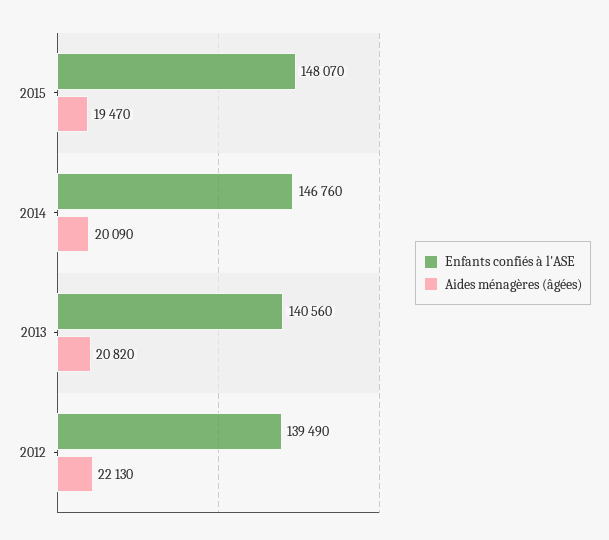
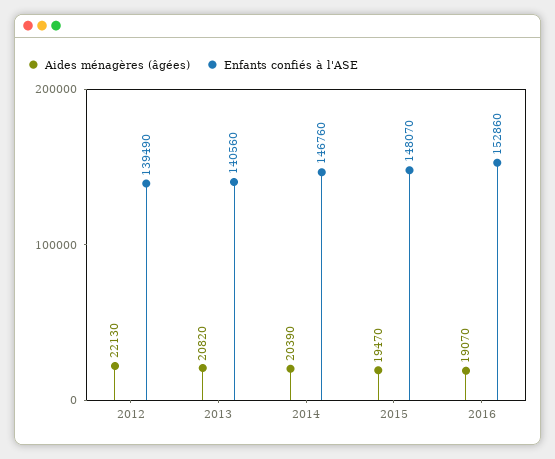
Aides ménagères (âgées), 2014: 20090 -> 20390
Aides ménagères (âgées), 2016: none -> 19070
Enfants confiés à l'ASE, 2016: none -> 152860

